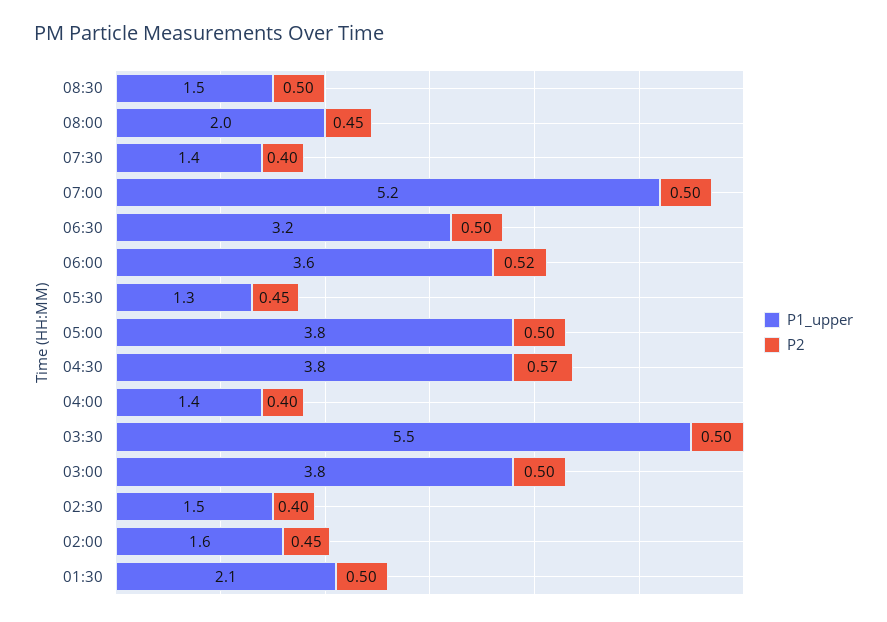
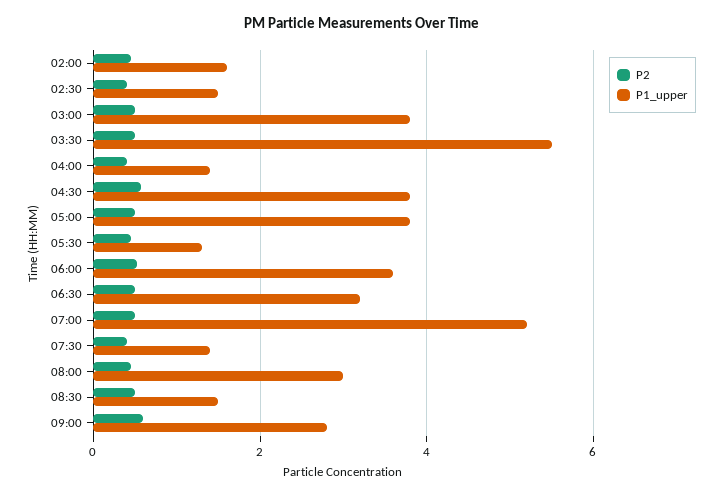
P1_upper, 08:00: 2 -> 3
P1_upper, 01:30: 2.1 -> none
P2, 01:30: 0.5 -> none
P2, 09:00: none -> 0.6
P1_upper, 09:00: none -> 2.8

